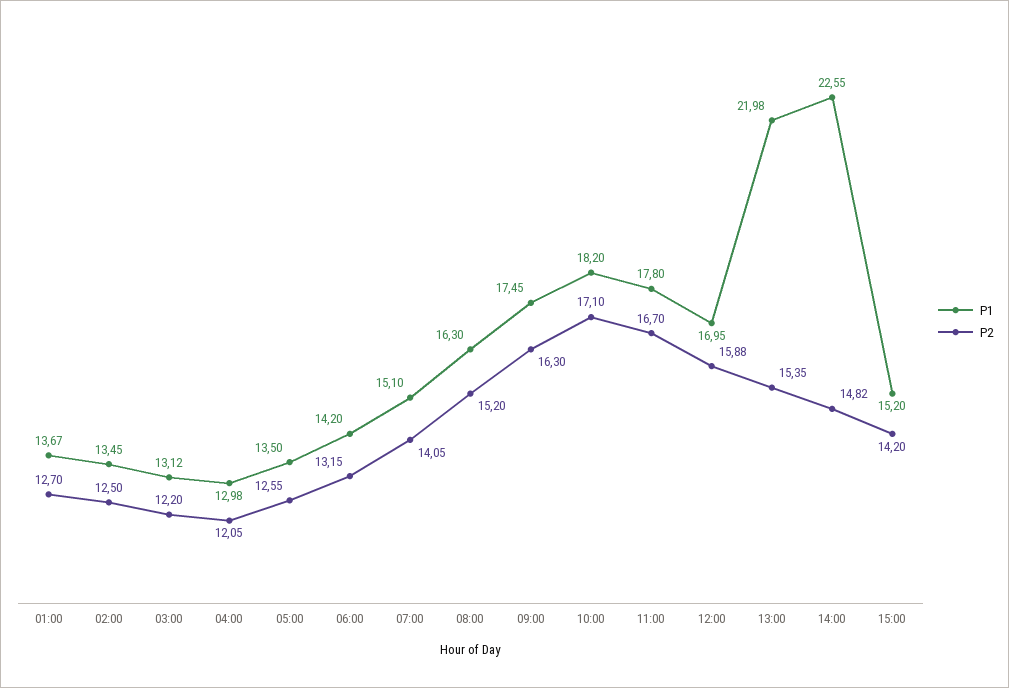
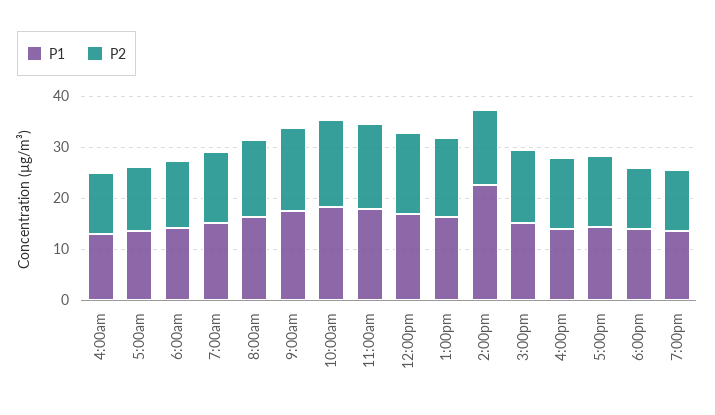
P1, 01:00: 13.67 -> none
P2, 01:00: 12.7 -> none
P1, 02:00: 13.45 -> none
P2, 02:00: 12.5 -> none
P1, 03:00: 13.12 -> none
P2, 03:00: 12.2 -> none
P1, 13:00: 21.98 -> 16
P1, 4:00pm: none -> 14
P2, 4:00pm: none -> 14
P1, 5:00pm: none -> 14
P2, 5:00pm: none -> 14
P1, 6:00pm: none -> 14
P2, 6:00pm: none -> 12
P1, 7:00pm: none -> 14
P2, 7:00pm: none -> 12

